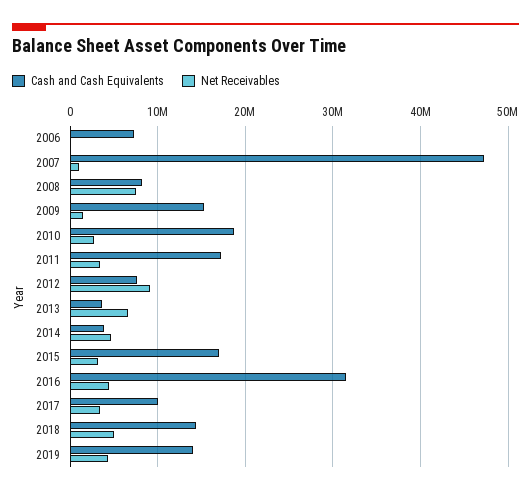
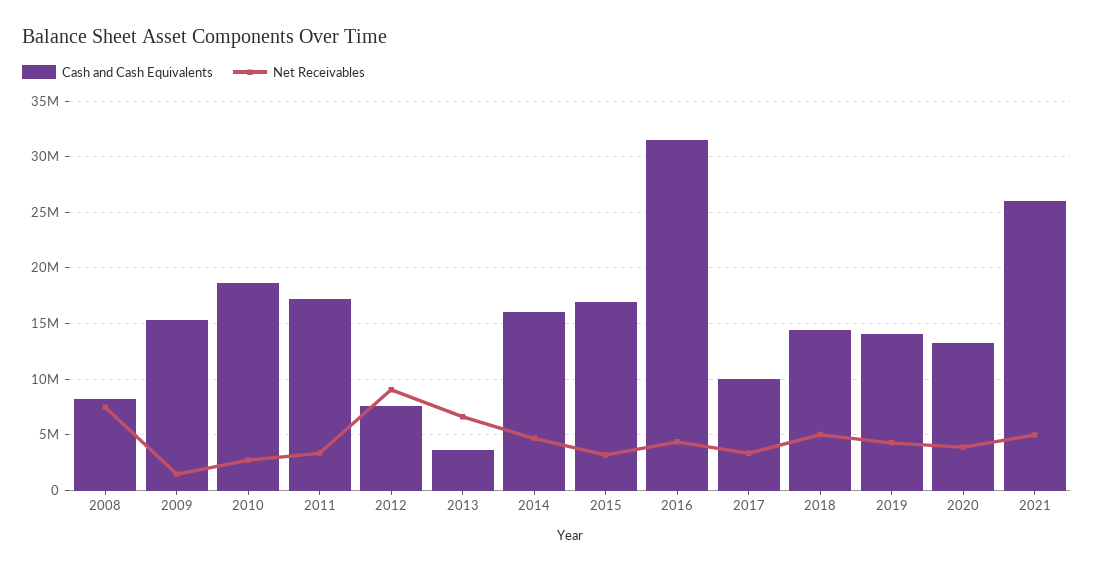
Cash and Cash Equivalents, 2006: 7000000 -> none
Net Receivables, 2006: 0 -> none
Cash and Cash Equivalents, 2007: 47000000 -> none
Net Receivables, 2007: 1000000 -> none
Cash and Cash Equivalents, 2014: 4000000 -> 16000000
Cash and Cash Equivalents, 2020: none -> 13000000
Net Receivables, 2020: none -> 4000000
Cash and Cash Equivalents, 2021: none -> 26000000
Net Receivables, 2021: none -> 5000000

